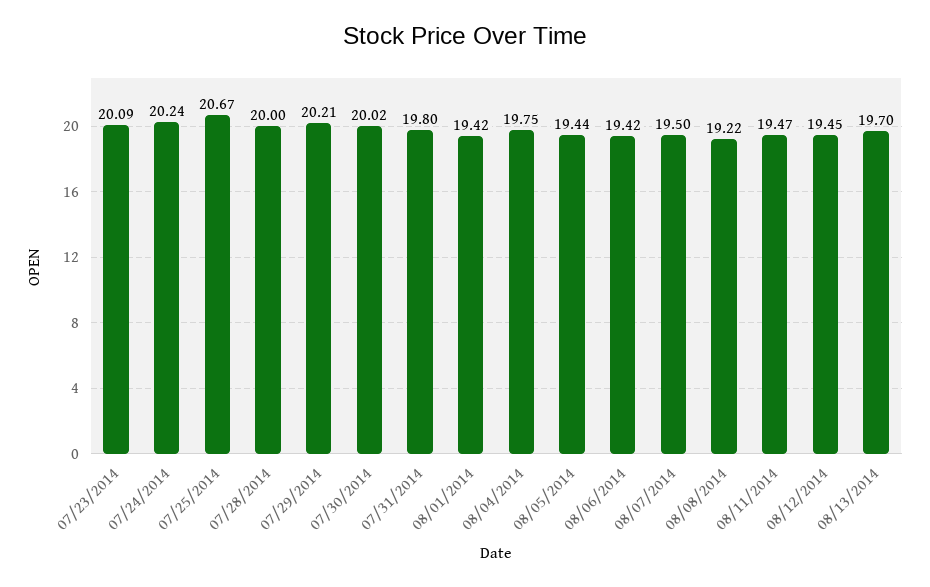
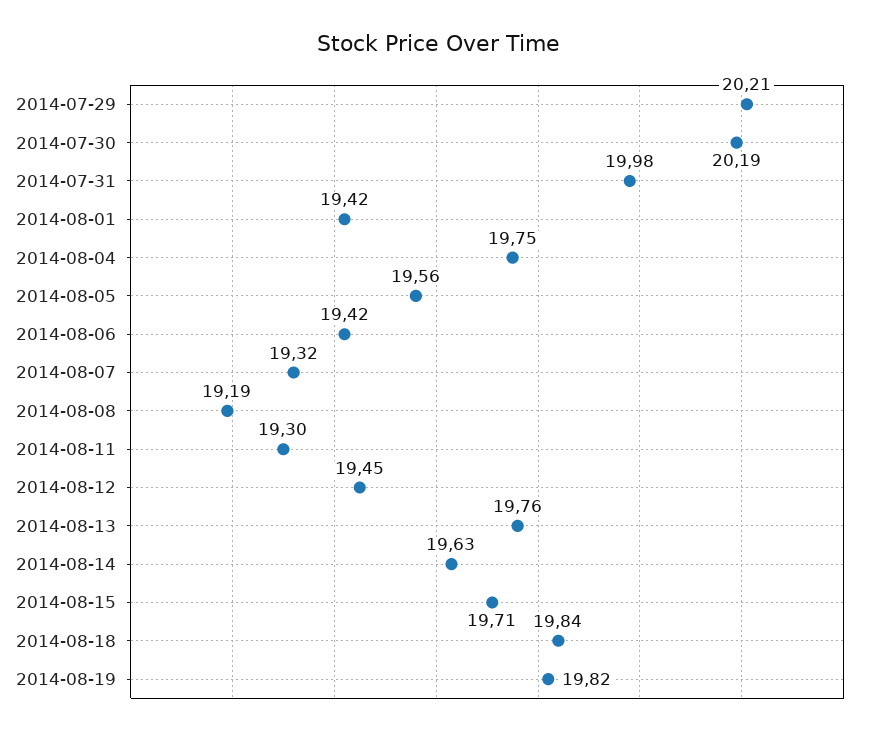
07/23/2014: 20.09 -> none
07/24/2014: 20.24 -> none
07/25/2014: 20.67 -> none
07/28/2014: 20 -> none
07/30/2014: 20.02 -> 20.19
07/31/2014: 19.8 -> 19.98
08/05/2014: 19.44 -> 19.56
08/07/2014: 19.5 -> 19.32
08/08/2014: 19.22 -> 19.19
08/11/2014: 19.47 -> 19.3
08/13/2014: 19.7 -> 19.76
2014-08-14: none -> 19.63
2014-08-15: none -> 19.71
2014-08-18: none -> 19.84
2014-08-19: none -> 19.82

